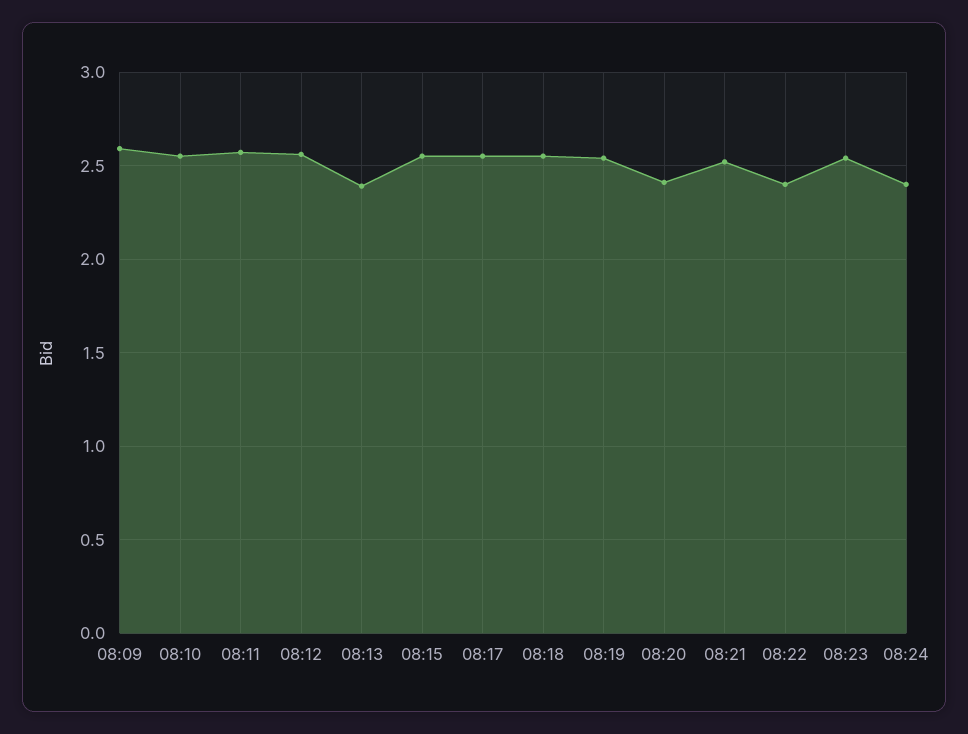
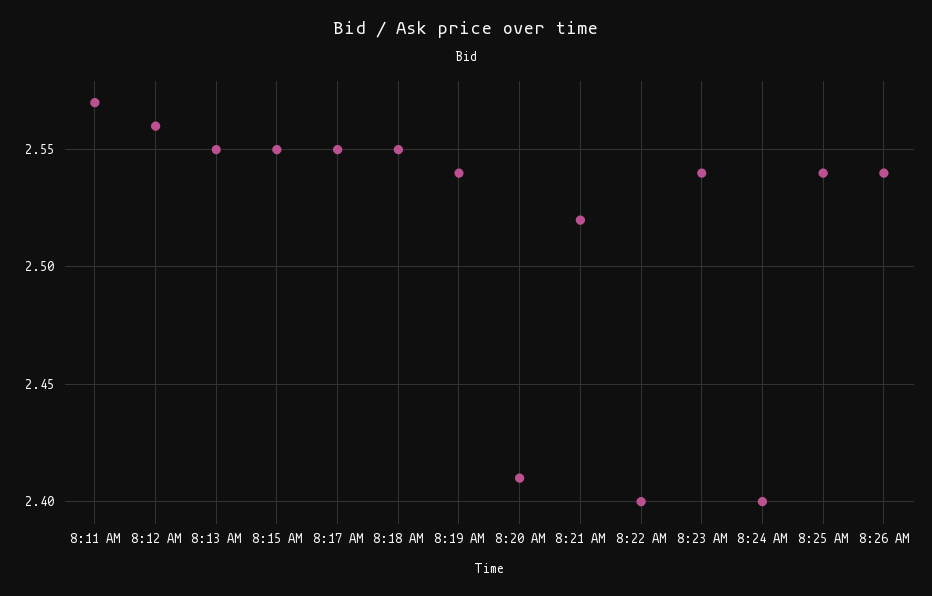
08:09: 2.6 -> none
08:10: 2.55 -> none
08:13: 2.4 -> 2.55
8:25 AM: none -> 2.54
8:26 AM: none -> 2.54

